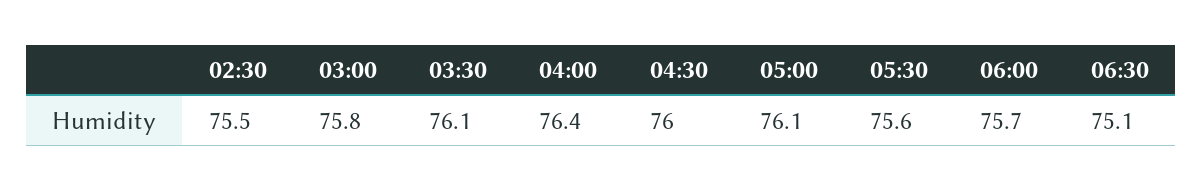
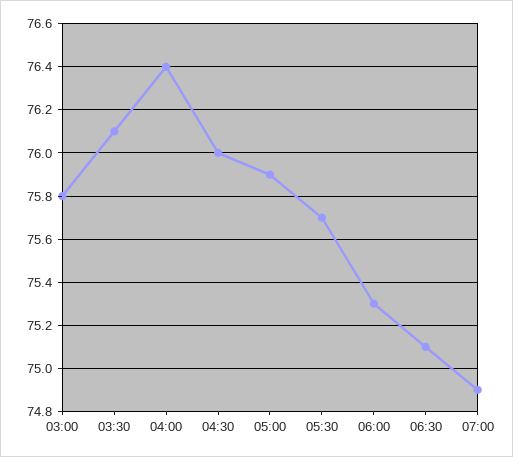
02:30: 75.5 -> none
05:00: 76.1 -> 75.9
05:30: 75.6 -> 75.7
06:00: 75.7 -> 75.3
07:00: none -> 74.9

